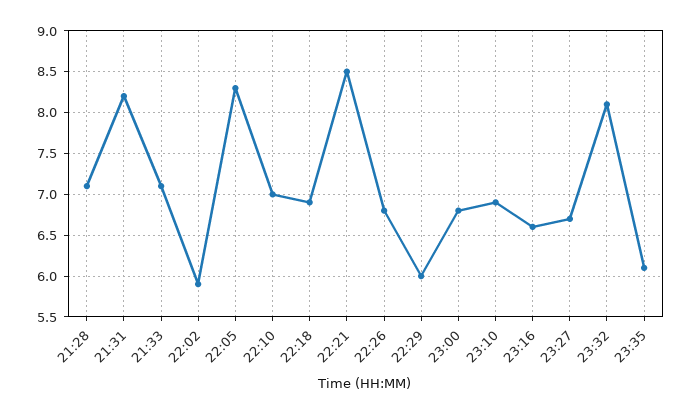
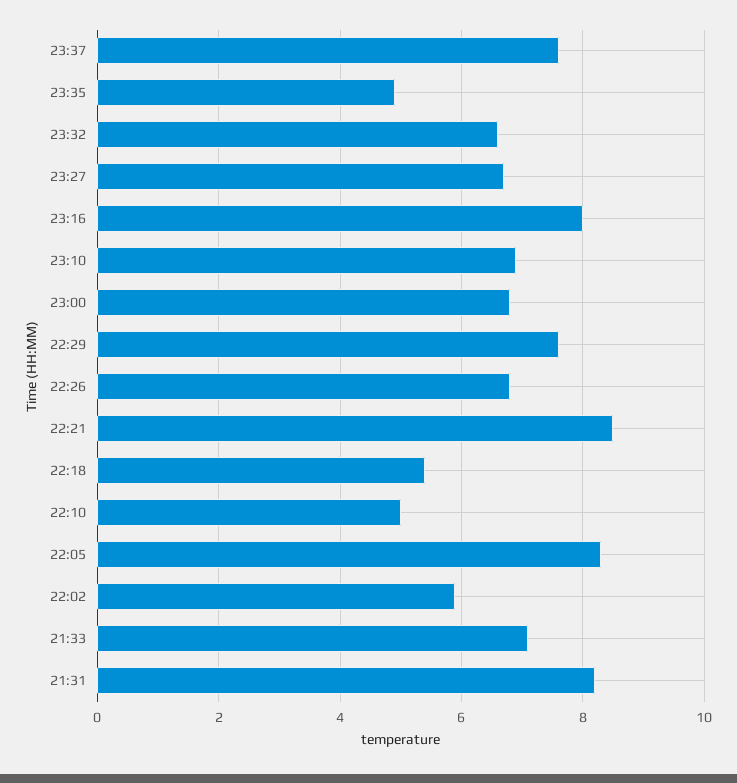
21:28: 7.1 -> none
22:10: 7 -> 5
22:18: 6.9 -> 5.5
22:29: 6 -> 7.5
23:16: 6.6 -> 8
23:32: 8.1 -> 6.5
23:35: 6.1 -> 5
23:37: none -> 7.5

